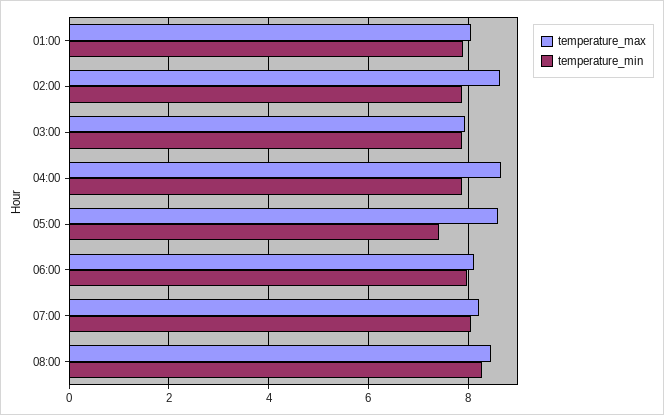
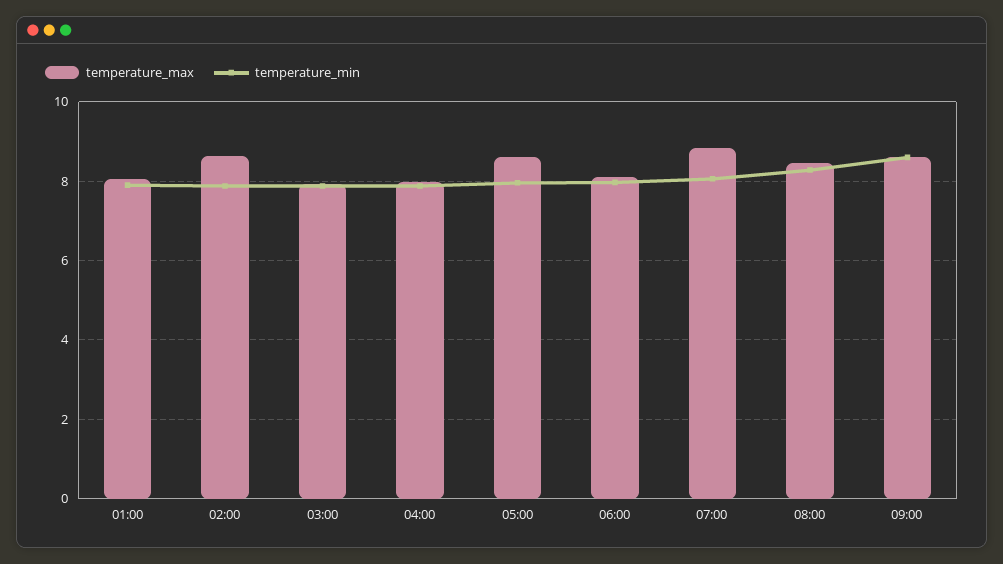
temperature_max, 04:00: 8.6 -> 8
temperature_min, 05:00: 7.4 -> 8
temperature_max, 07:00: 8.2 -> 8.8
temperature_max, 09:00: none -> 8.6
temperature_min, 09:00: none -> 8.6

